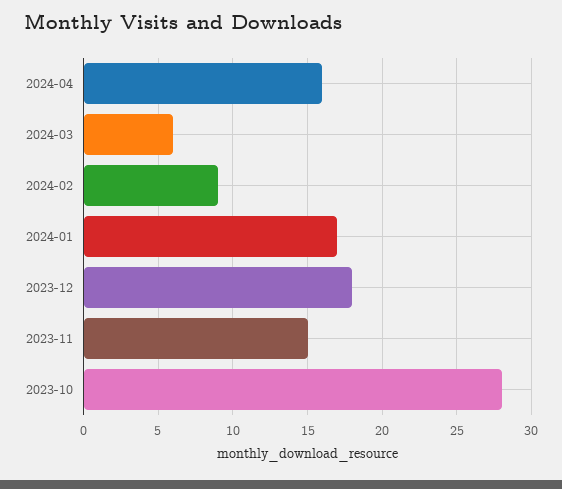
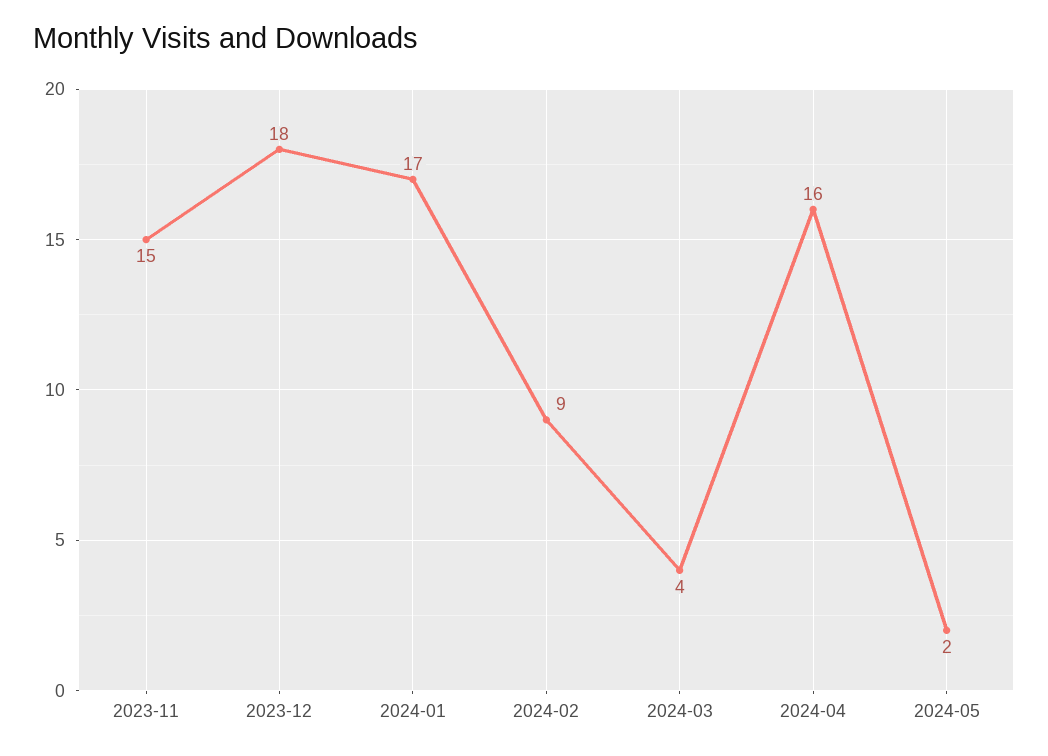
2024-03: 6 -> 4
2023-10: 28 -> none
2024-05: none -> 2

